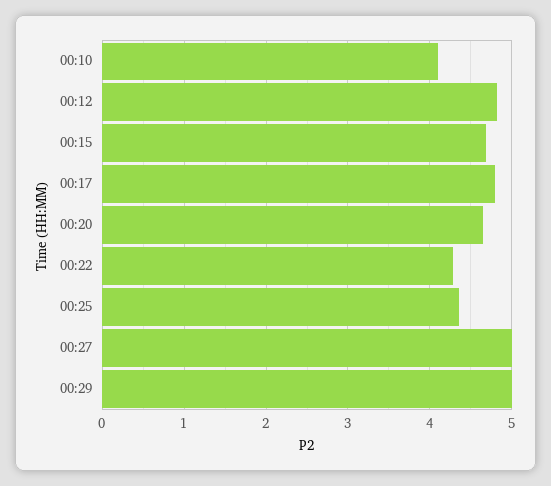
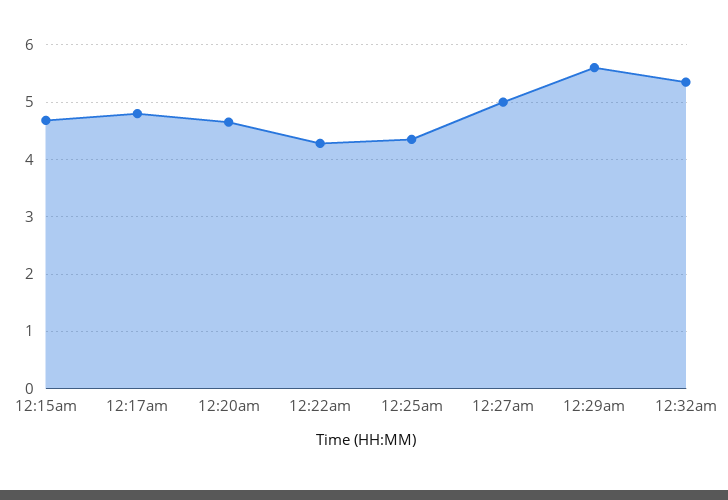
00:10: 4.1 -> none
00:12: 4.8 -> none
00:29: 5 -> 5.6
12:32am: none -> 5.4

